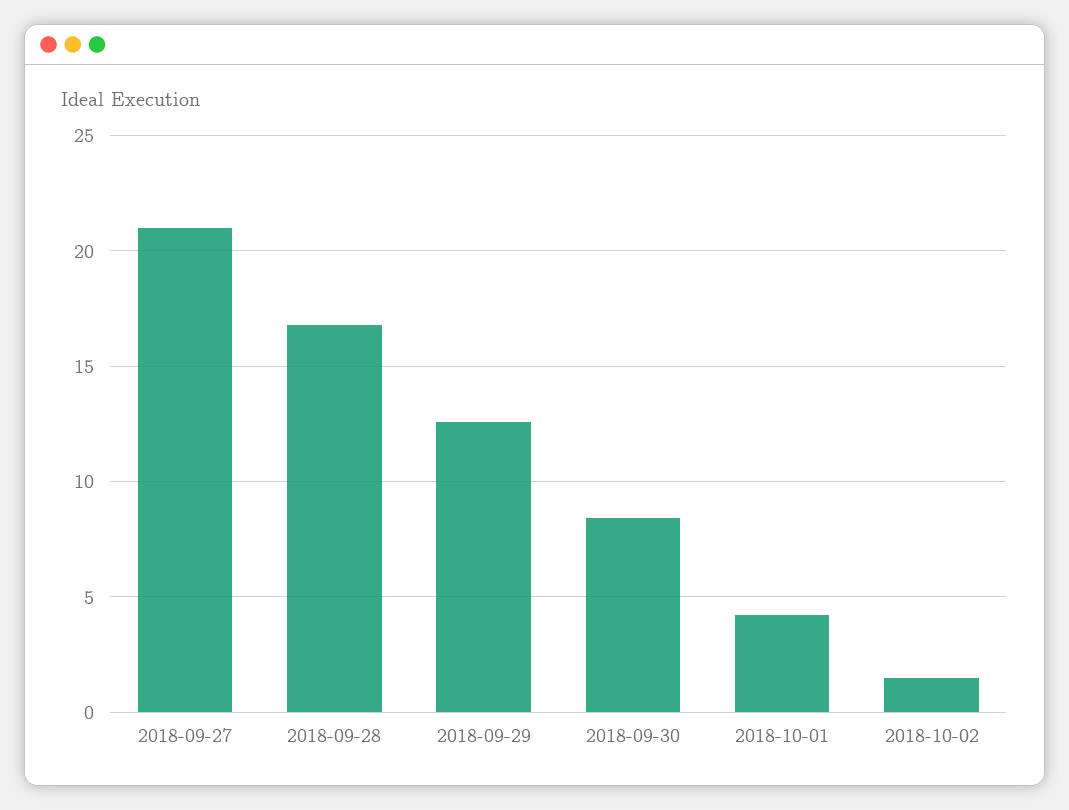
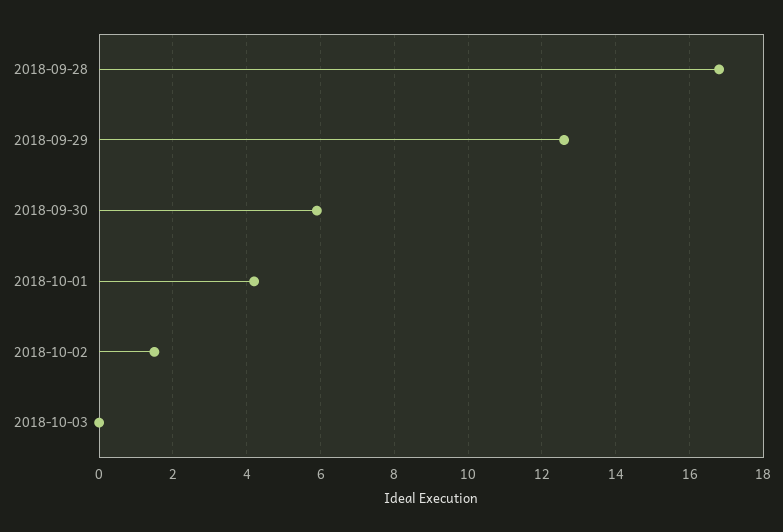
2018-09-27: 21 -> none
2018-09-30: 8.5 -> 6
2018-10-03: none -> 0

